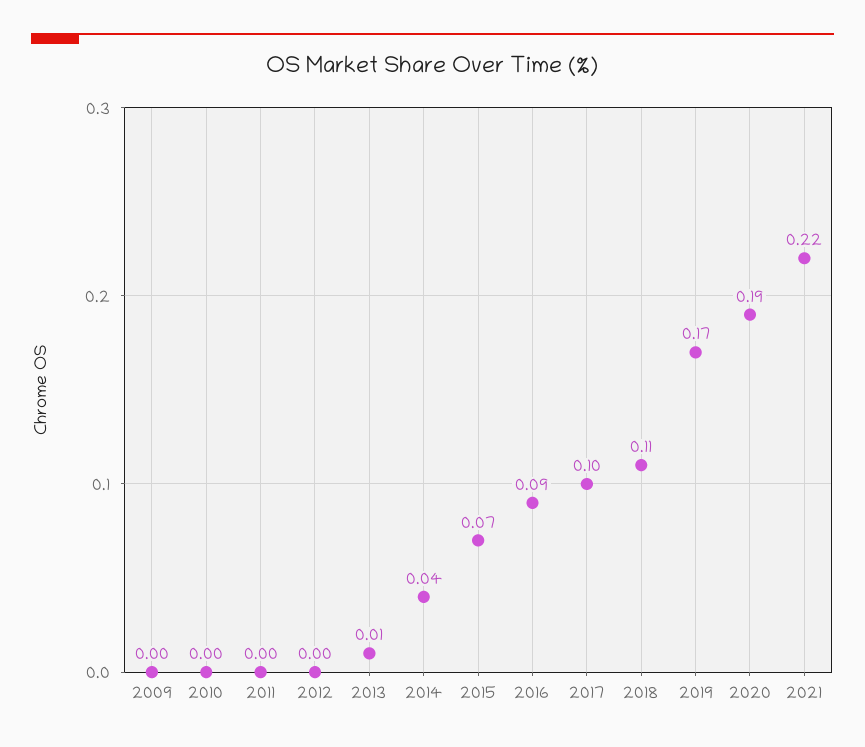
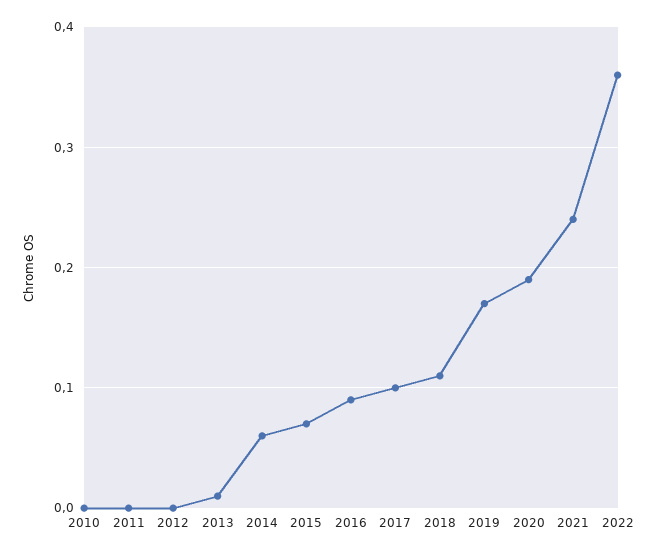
2009: 0 -> none
2014: 0.04 -> 0.06
2021: 0.22 -> 0.24
2022: none -> 0.36

